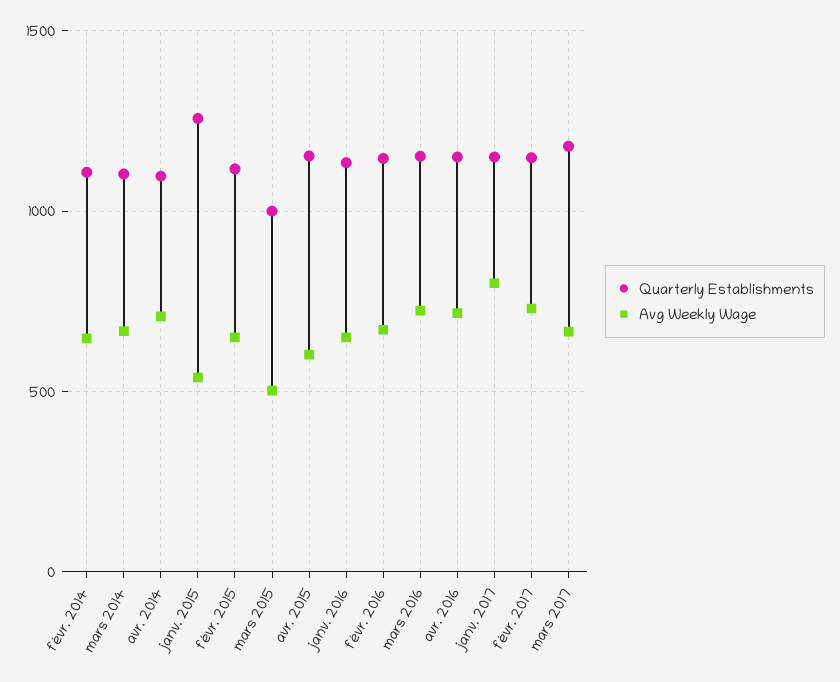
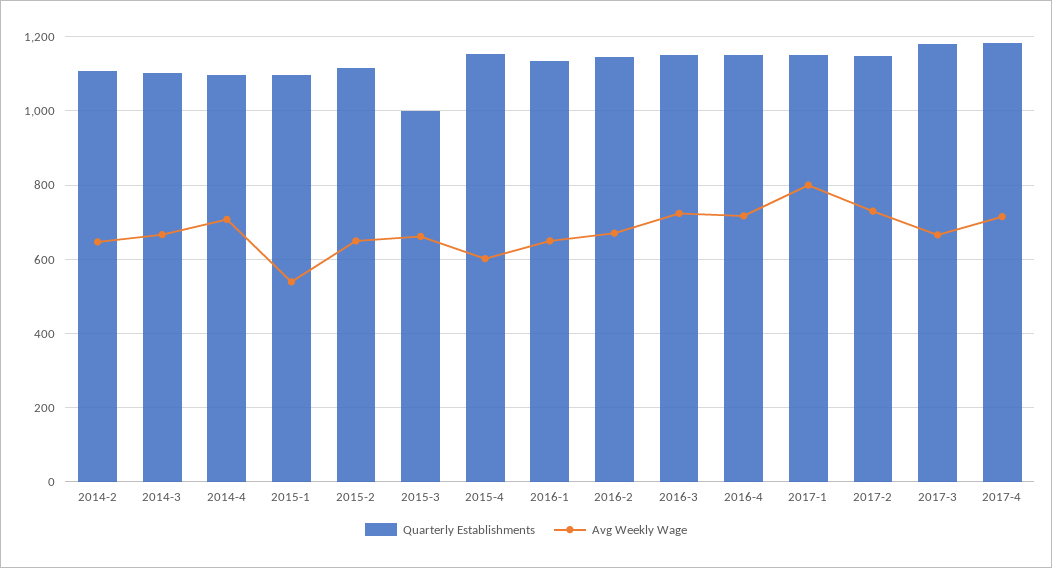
Quarterly Establishments, janv. 2015: 1250 -> 1100
Avg Weekly Wage, mars 2015: 500 -> 660
Quarterly Establishments, 2017-4: none -> 1180
Avg Weekly Wage, 2017-4: none -> 720

